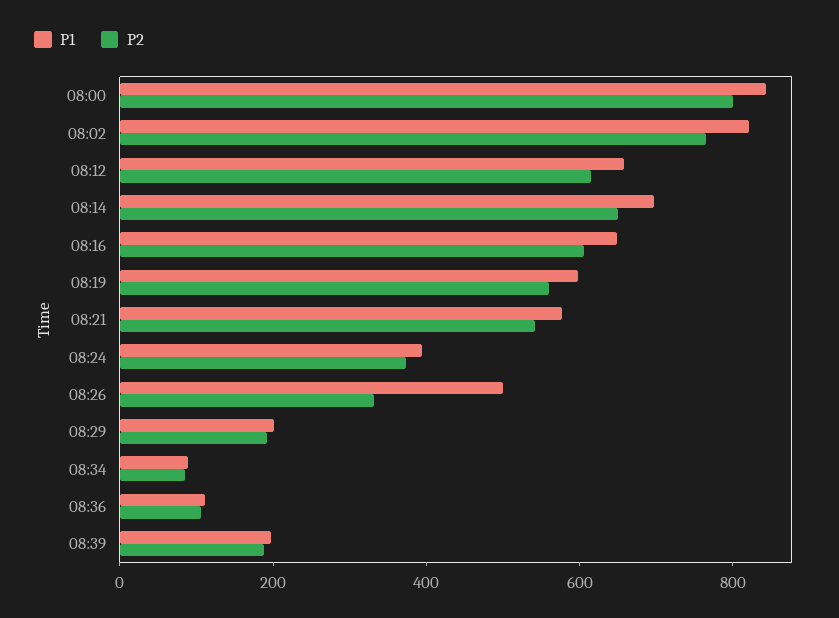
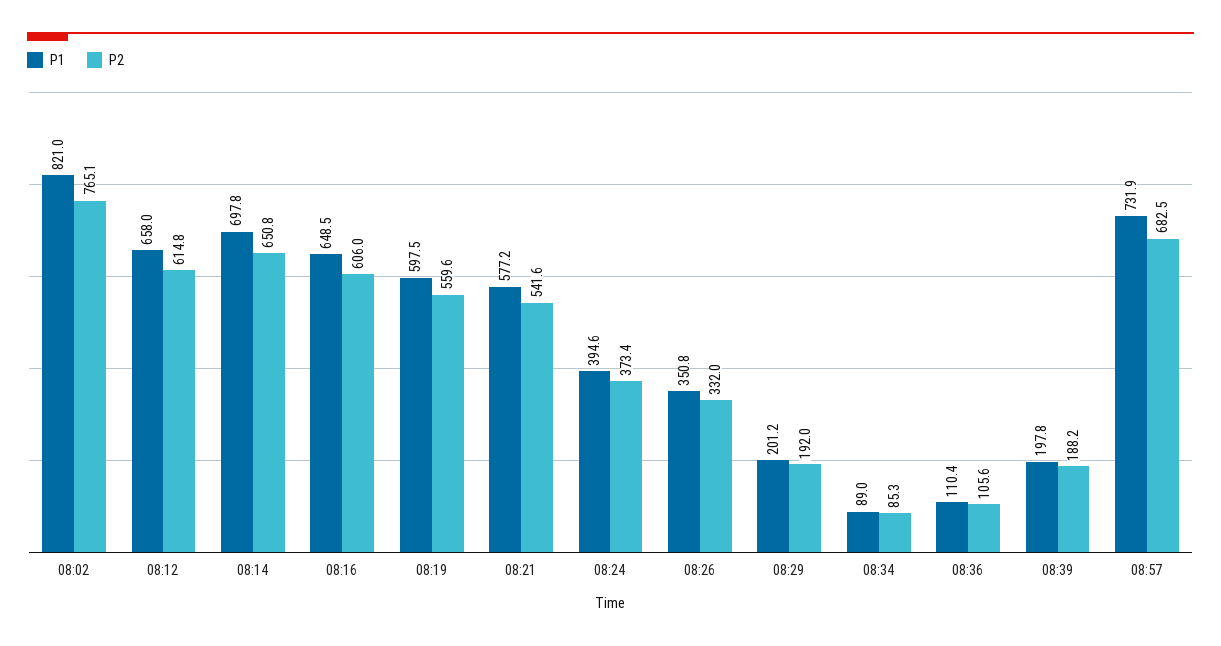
P1, 08:00: 850 -> none
P2, 08:00: 800 -> none
P1, 08:26: 500 -> 350.8
P1, 08:57: none -> 731.9
P2, 08:57: none -> 682.5

